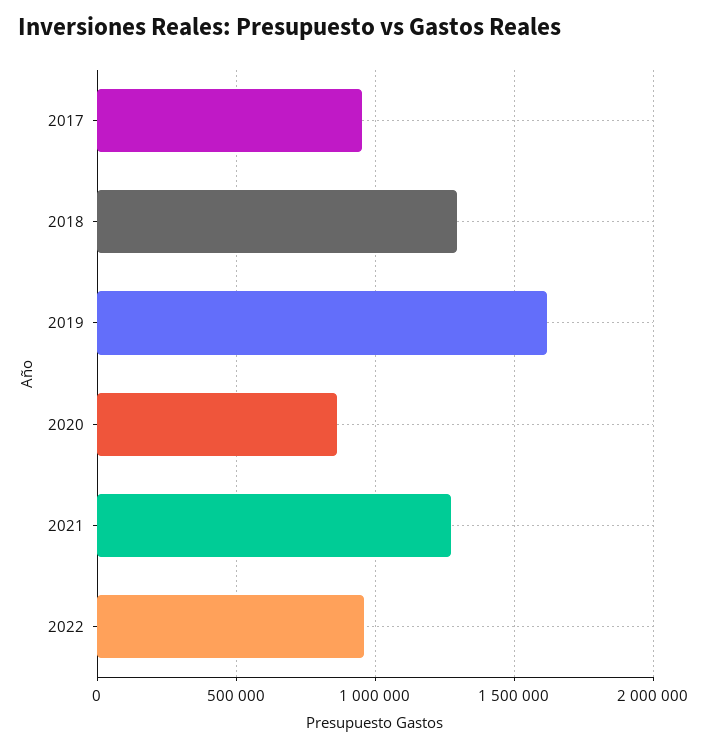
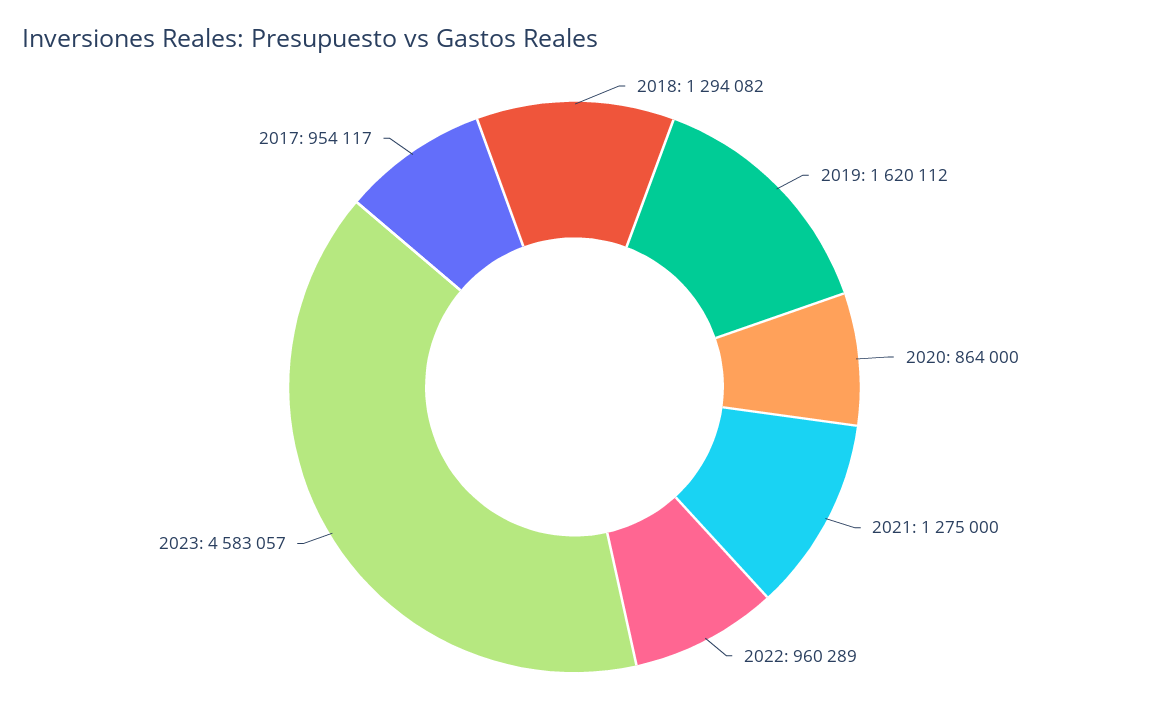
2023: none -> 4583057

